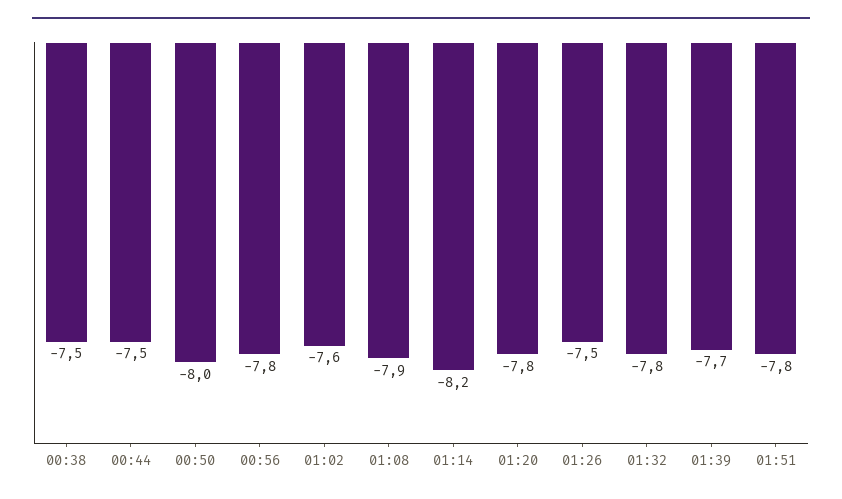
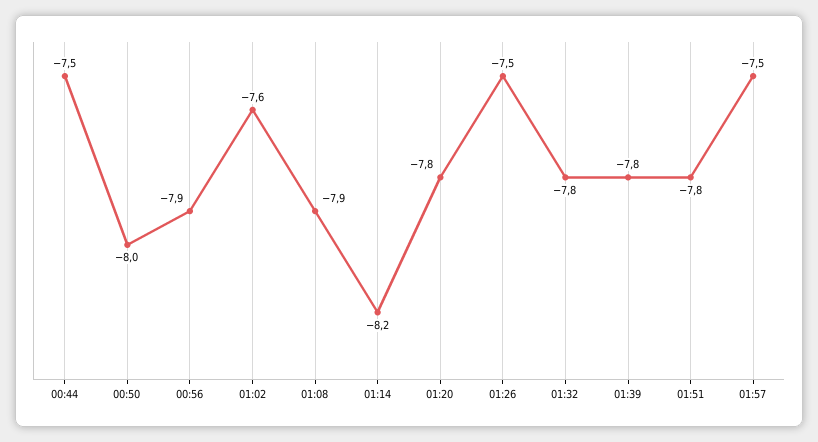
00:38: -7.5 -> none
00:56: -7.8 -> -7.9
01:39: -7.7 -> -7.8
01:57: none -> -7.5

